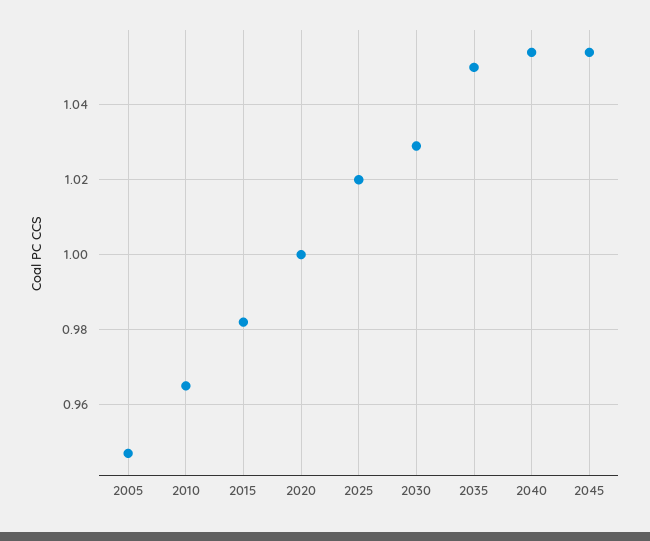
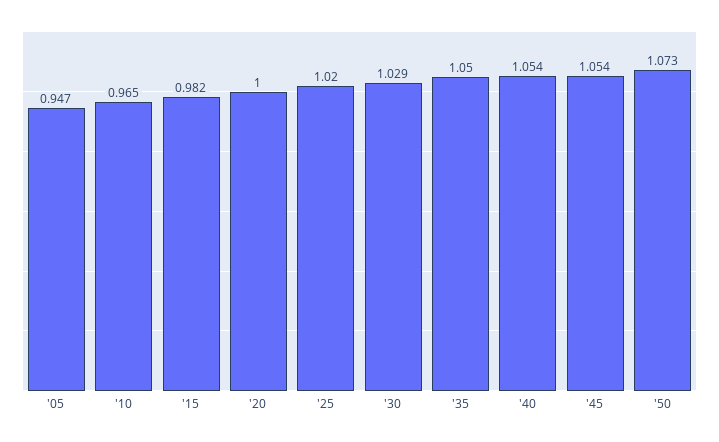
'50: none -> 1.073

